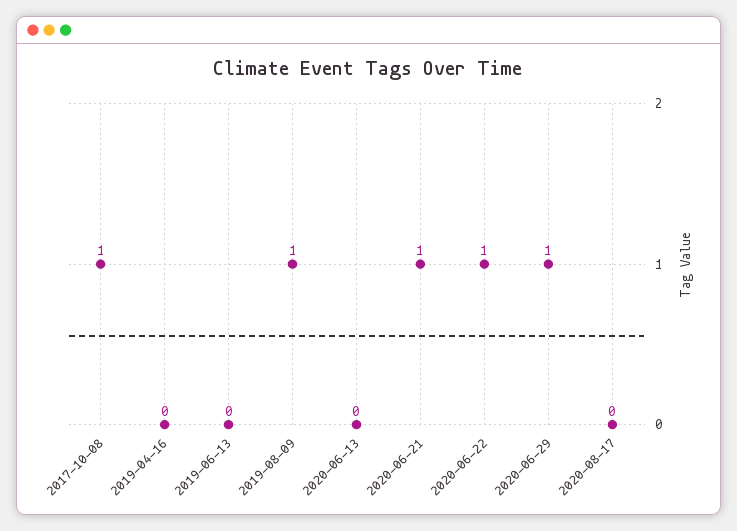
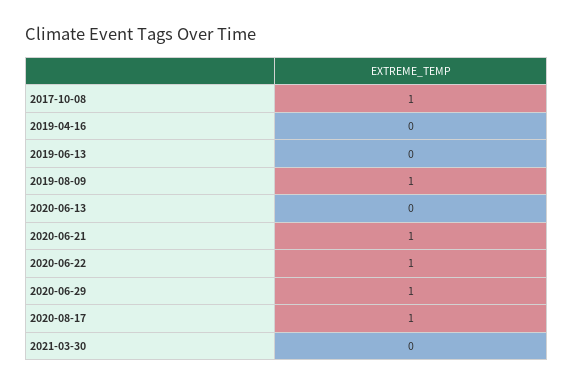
2020-08-17: 0 -> 1
2021-03-30: none -> 0

